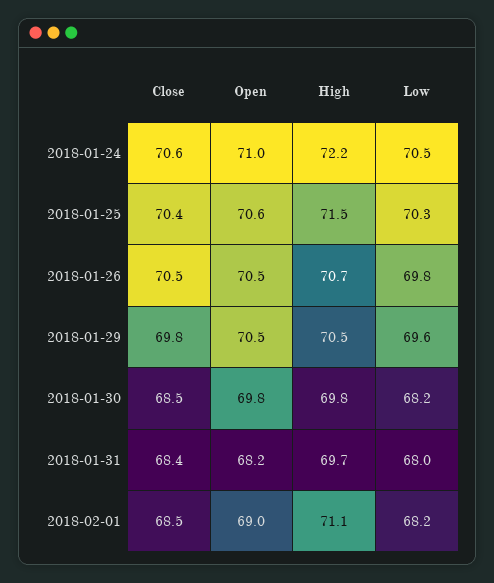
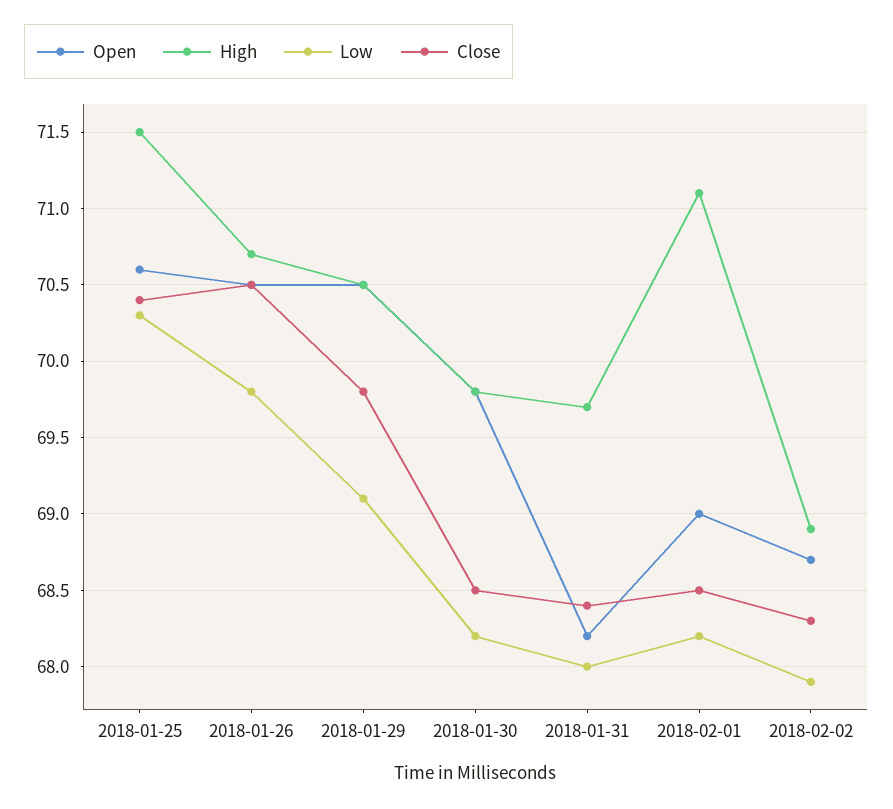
Close, 2018-01-24: 70.6 -> none
Open, 2018-01-24: 71 -> none
High, 2018-01-24: 72.2 -> none
Low, 2018-01-24: 70.5 -> none
Low, 2018-01-29: 69.6 -> 69.1
Open, 2018-02-02: none -> 68.7
High, 2018-02-02: none -> 68.9
Low, 2018-02-02: none -> 67.9
Close, 2018-02-02: none -> 68.3

